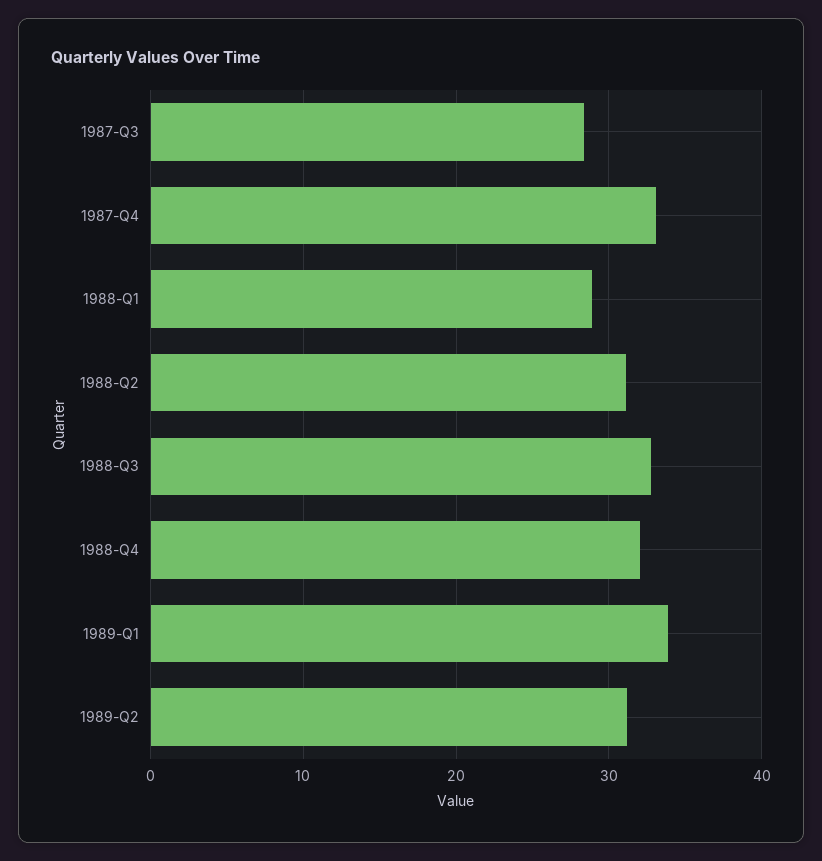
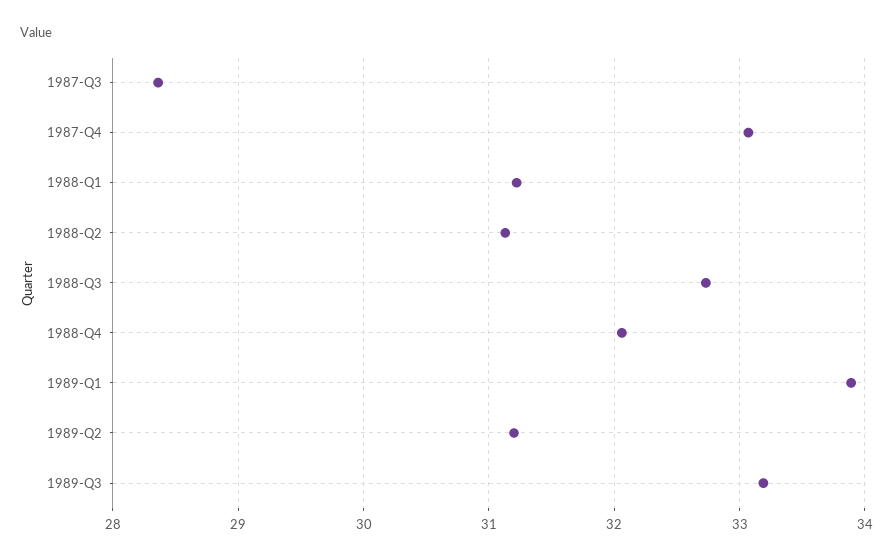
1988-Q1: 29 -> 31.2
1989-Q3: none -> 33.2

